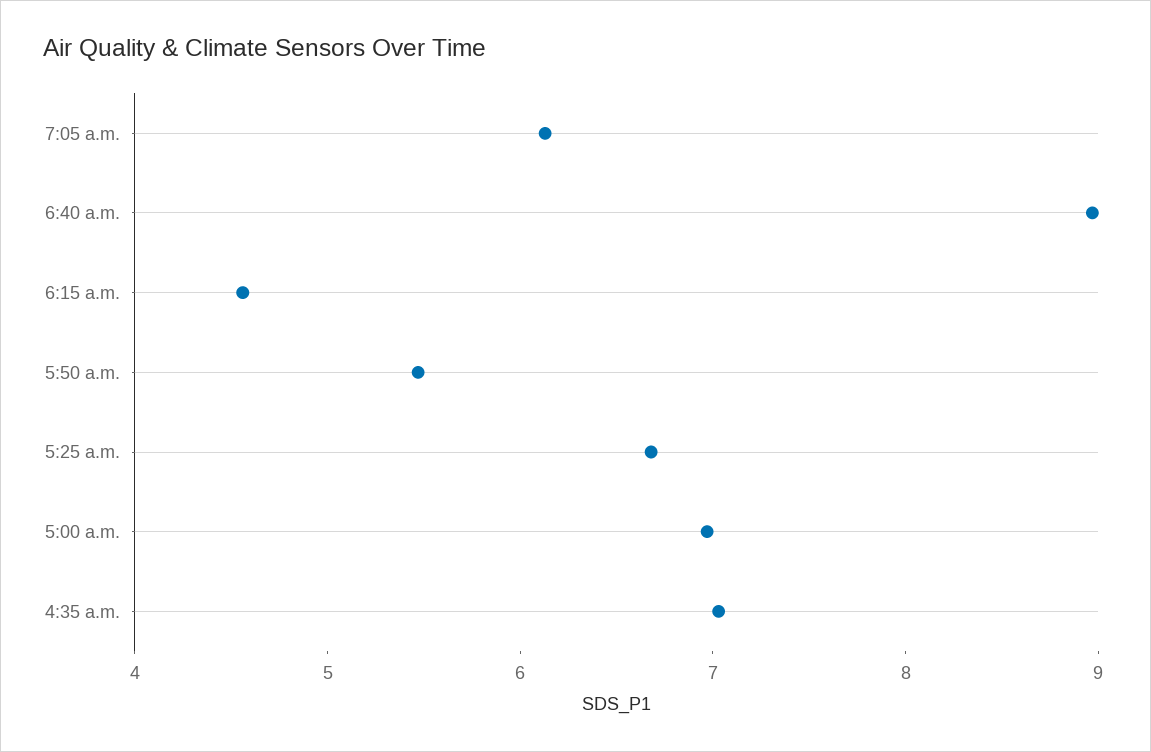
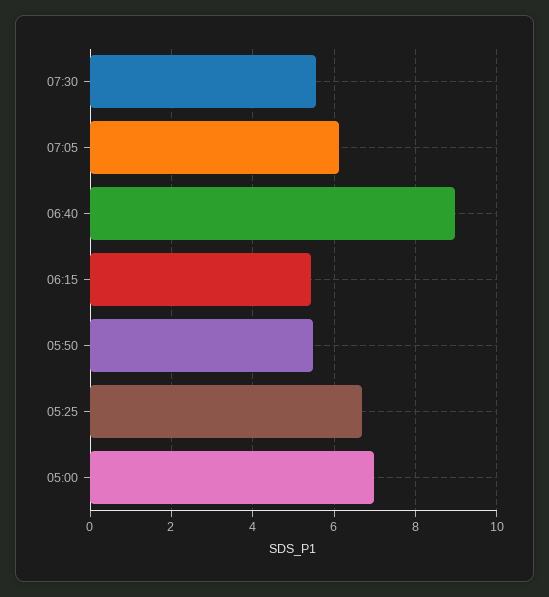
6:15 a.m.: 4.6 -> 5.4
4:35 a.m.: 7 -> none
07:30: none -> 5.6

